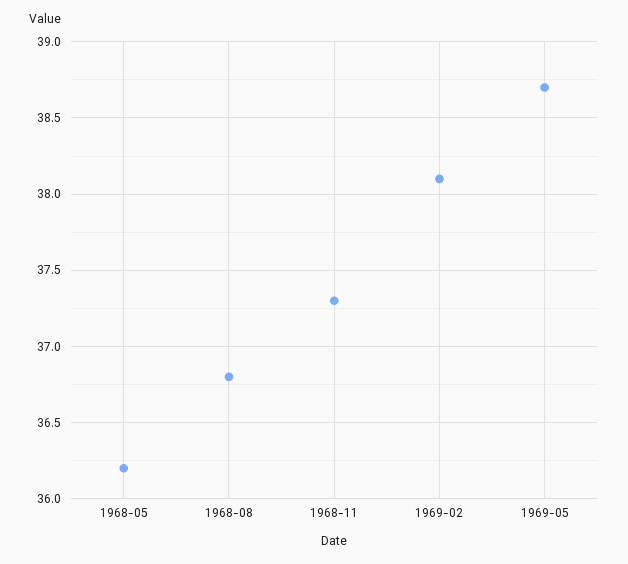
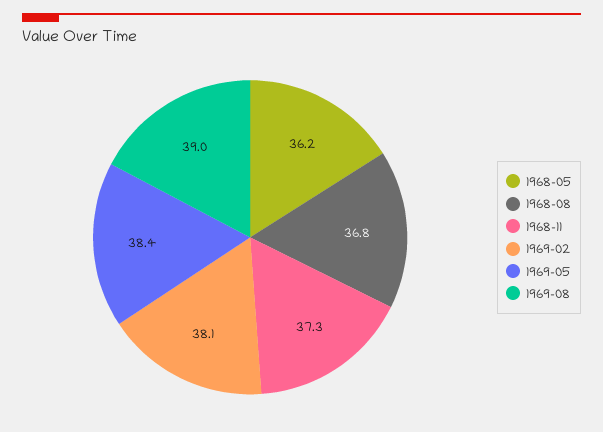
1969-05: 38.7 -> 38.4
1969-08: none -> 39

